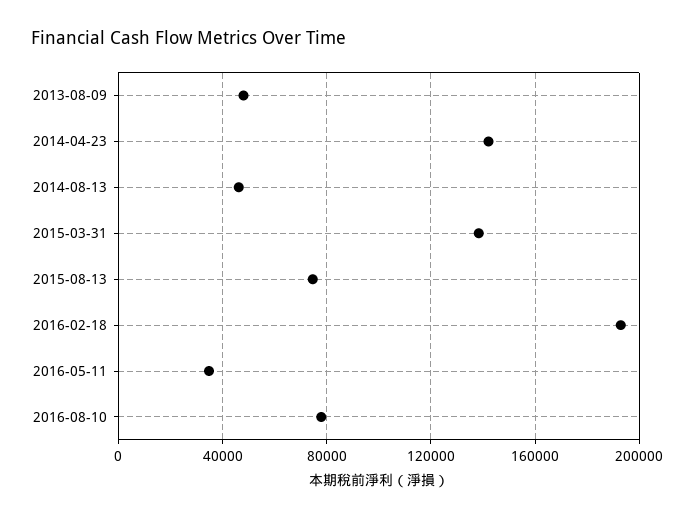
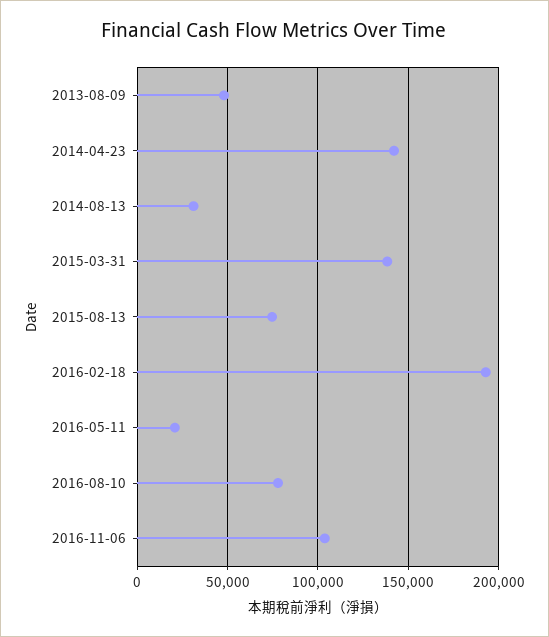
2014-08-13: 45000 -> 30000
2016-05-11: 35000 -> 20000
2016-11-06: none -> 105000

